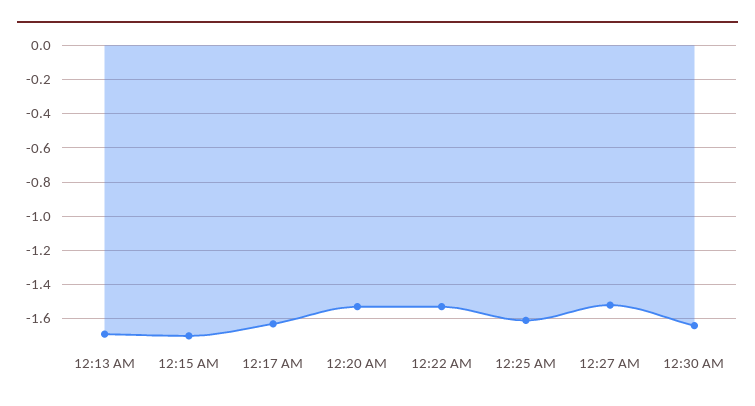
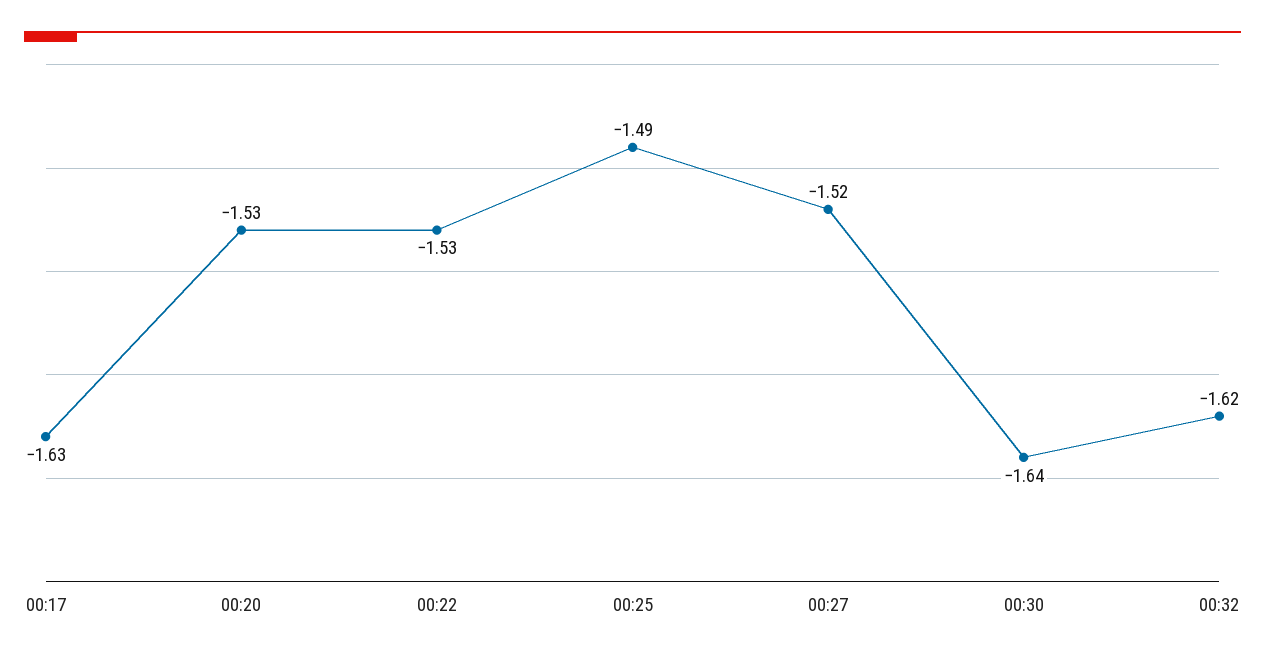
12:13 AM: -1.7 -> none
12:15 AM: -1.7 -> none
12:25 AM: -1.6 -> -1.49
00:32: none -> -1.62

